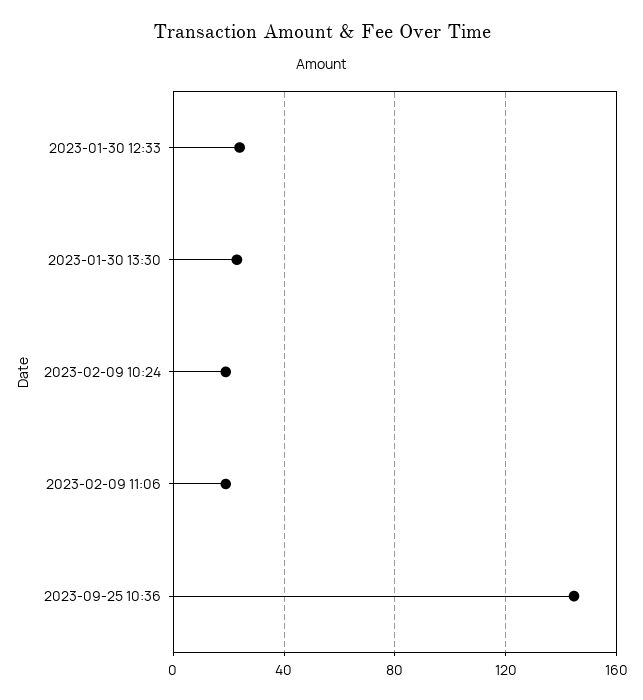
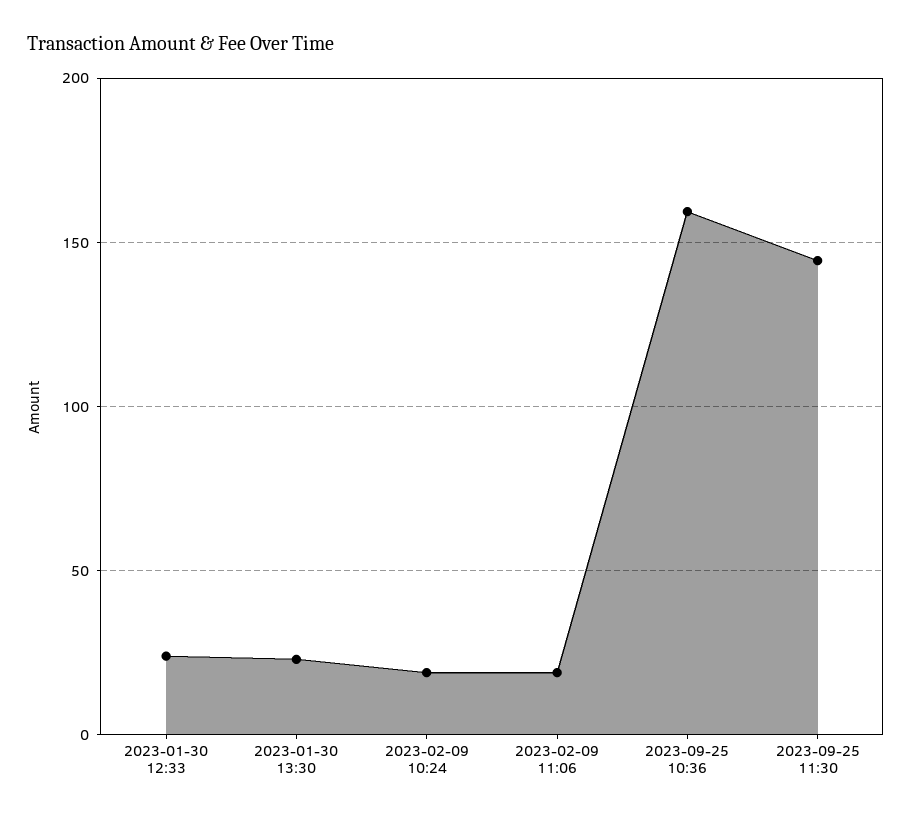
2023-09-25 10:36: 145 -> 160
2023-09-25 11:30: none -> 145

